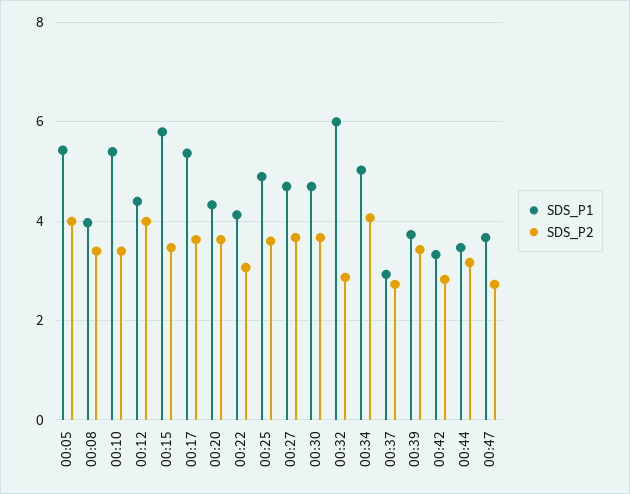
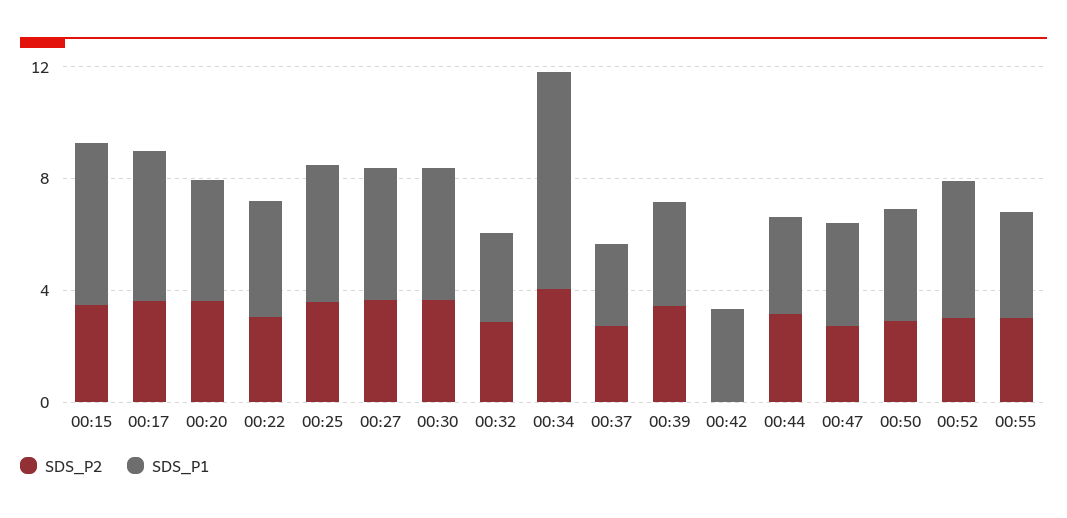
SDS_P1, 00:05: 5.4 -> none
SDS_P2, 00:05: 4 -> none
SDS_P1, 00:08: 4 -> none
SDS_P2, 00:08: 3.4 -> none
SDS_P1, 00:10: 5.4 -> none
SDS_P2, 00:10: 3.4 -> none
SDS_P1, 00:12: 4.4 -> none
SDS_P2, 00:12: 4 -> none
SDS_P1, 00:32: 6 -> 3
SDS_P1, 00:34: 5 -> 8
SDS_P2, 00:42: 2.8 -> 0
SDS_P2, 00:50: none -> 3
SDS_P1, 00:50: none -> 4
SDS_P2, 00:52: none -> 3
SDS_P1, 00:52: none -> 5
SDS_P2, 00:55: none -> 3
SDS_P1, 00:55: none -> 4

